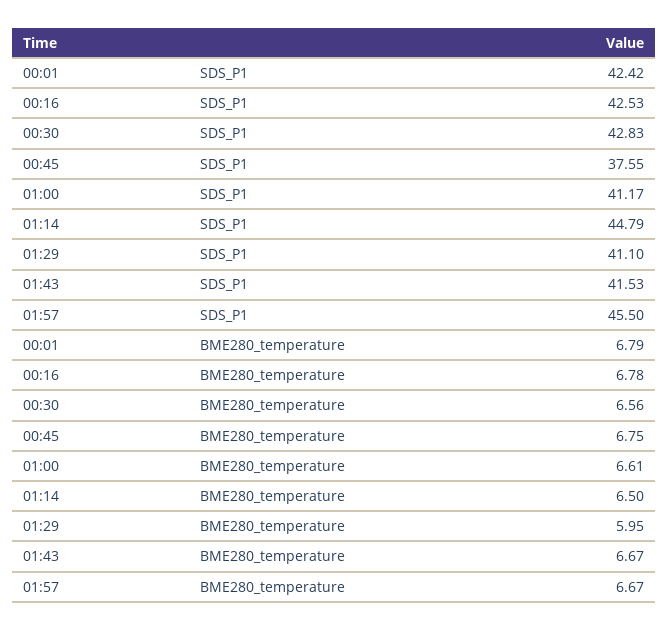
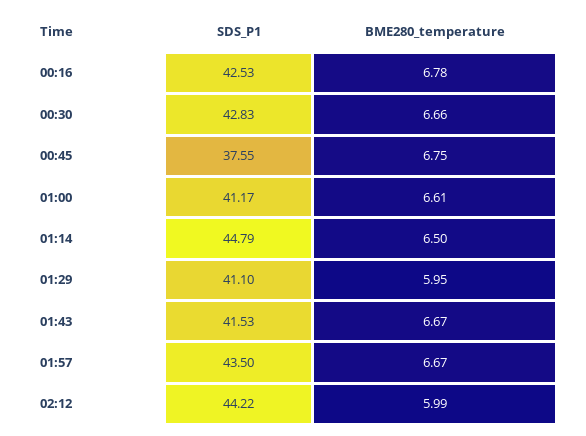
00:01, SDS_P1: 42.42 -> none
01:57, SDS_P1: 45.5 -> 43.5
00:01, BME280_temperature: 6.79 -> none
00:30, BME280_temperature: 6.56 -> 6.66
02:12, SDS_P1: none -> 44.22
02:12, BME280_temperature: none -> 5.99

